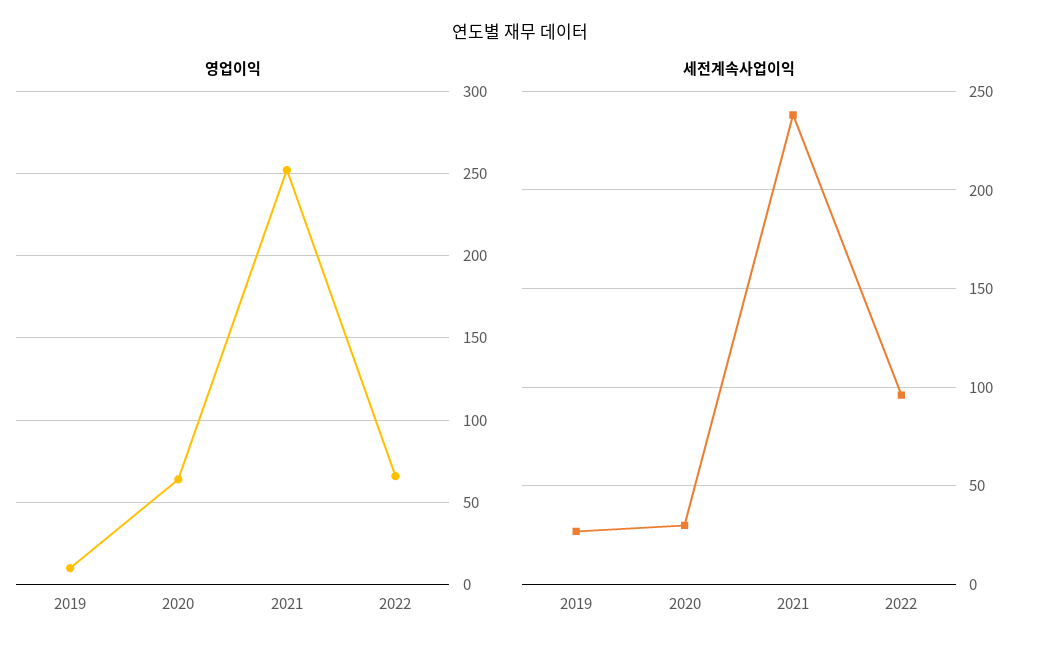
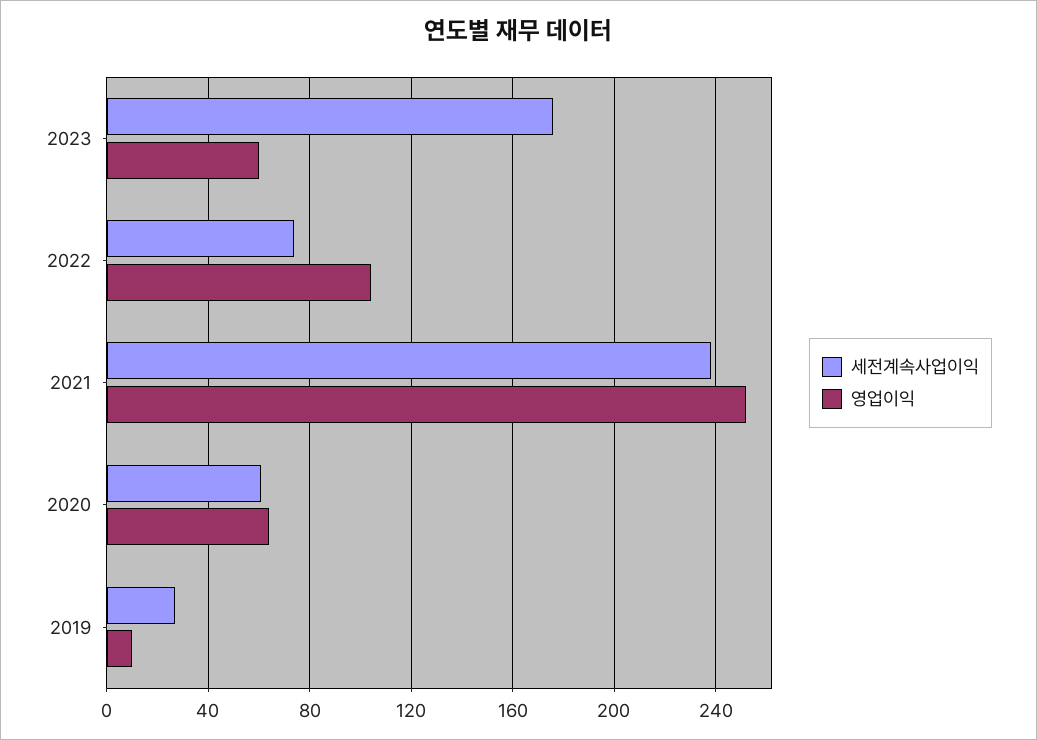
영업이익, 2022: 65 -> 105
세전계속사업이익, 2020: 30 -> 60
세전계속사업이익, 2022: 95 -> 75
세전계속사업이익, 2023: none -> 175
영업이익, 2023: none -> 60

